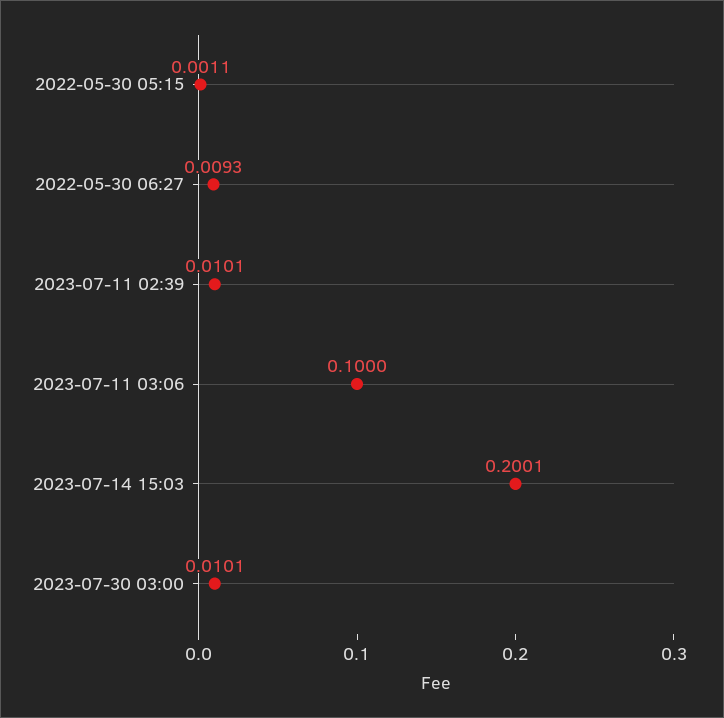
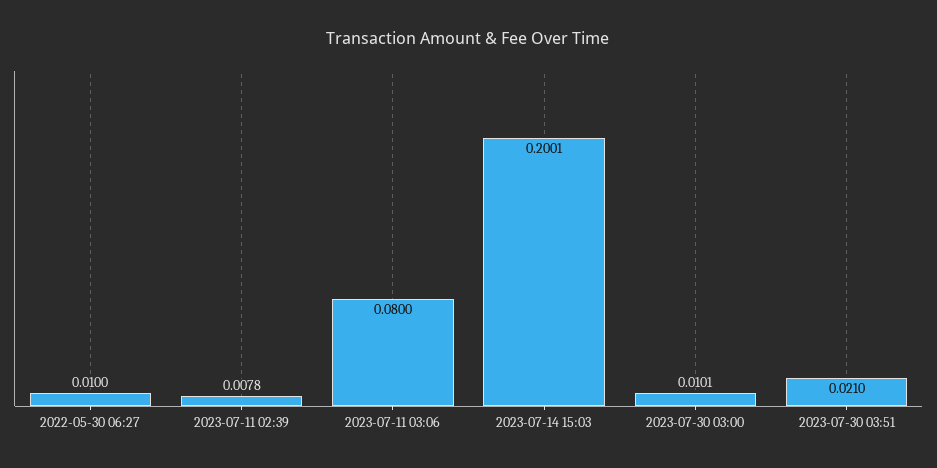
2022-05-30 05:15: 0.0011 -> none
2022-05-30 06:27: 0.0093 -> 0.01
2023-07-11 02:39: 0.0101 -> 0.0078
2023-07-11 03:06: 0.1 -> 0.08
2023-07-30 03:51: none -> 0.021

